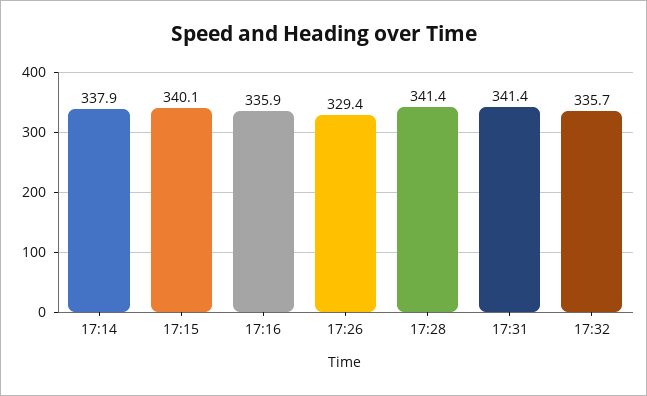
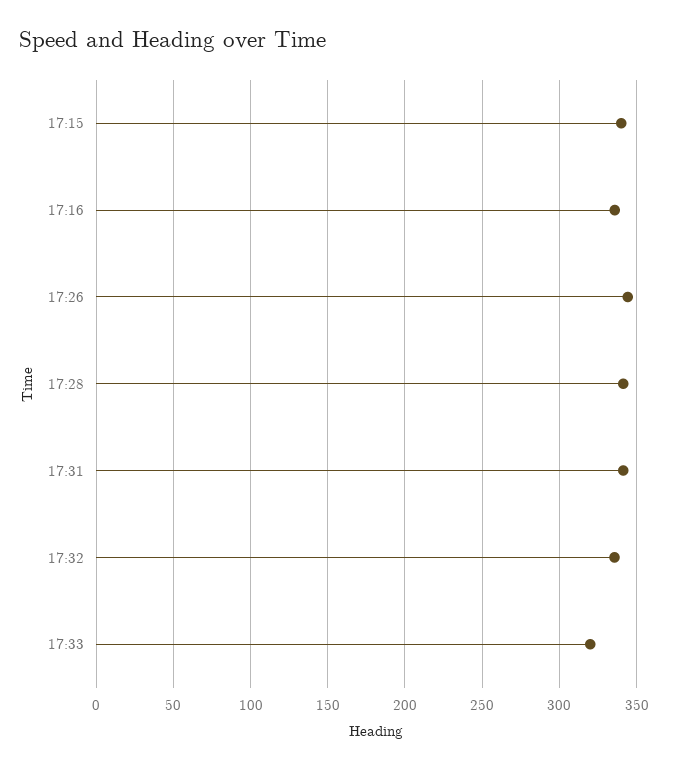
17:14: 337.9 -> none
17:26: 329.4 -> 345
17:33: none -> 320

